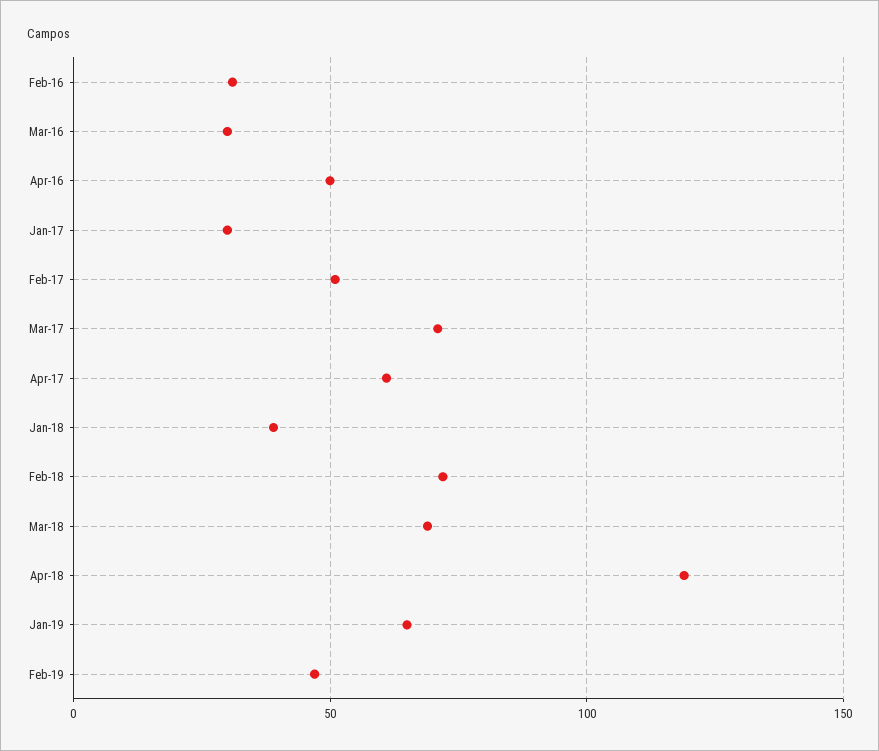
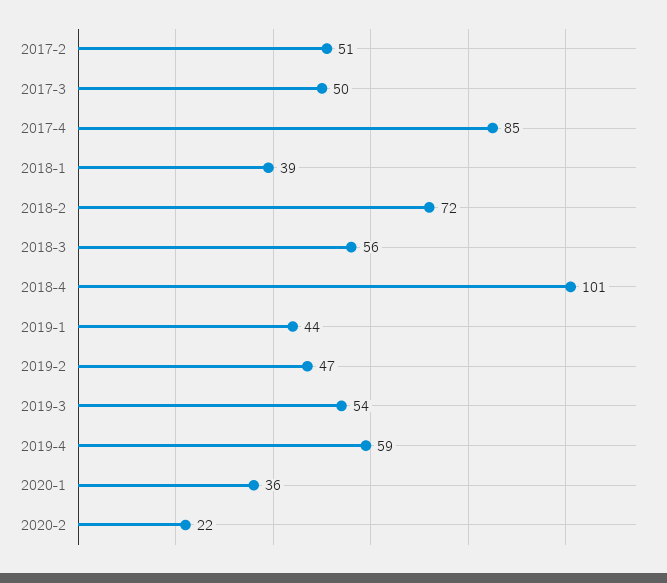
Feb-16: 30 -> none
Mar-16: 30 -> none
Apr-16: 50 -> none
Jan-17: 30 -> none
Mar-17: 70 -> 50
Apr-17: 60 -> 85
Mar-18: 70 -> 56
Apr-18: 120 -> 101
Jan-19: 65 -> 44
2019-3: none -> 54
2019-4: none -> 59
2020-1: none -> 36
2020-2: none -> 22

